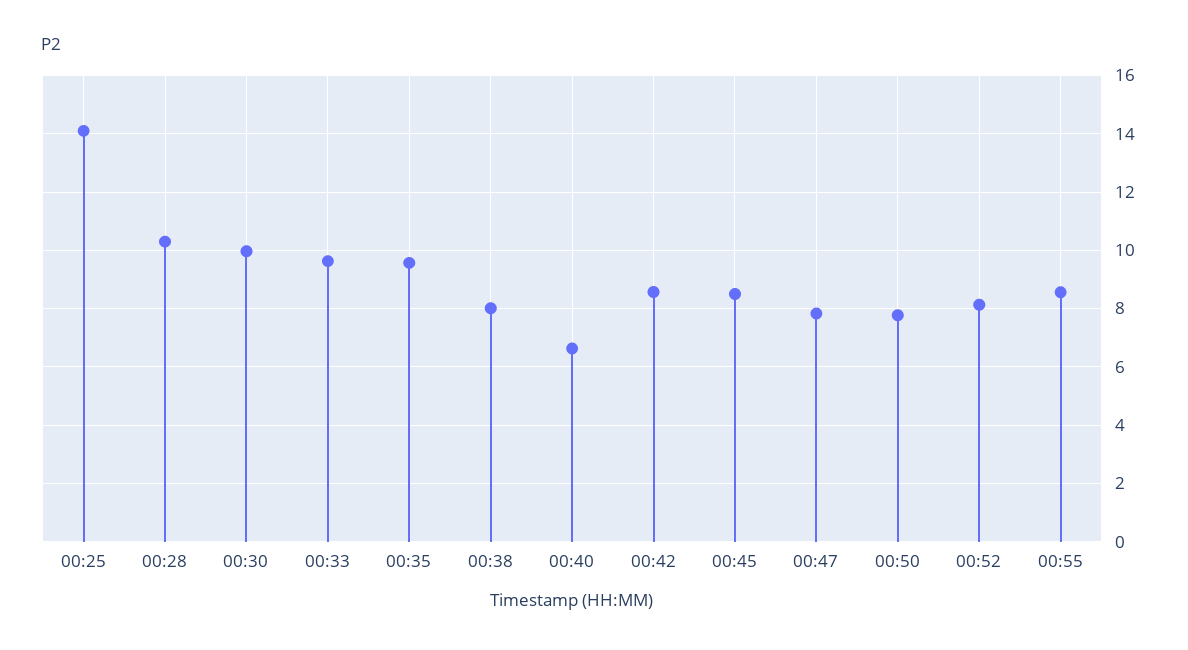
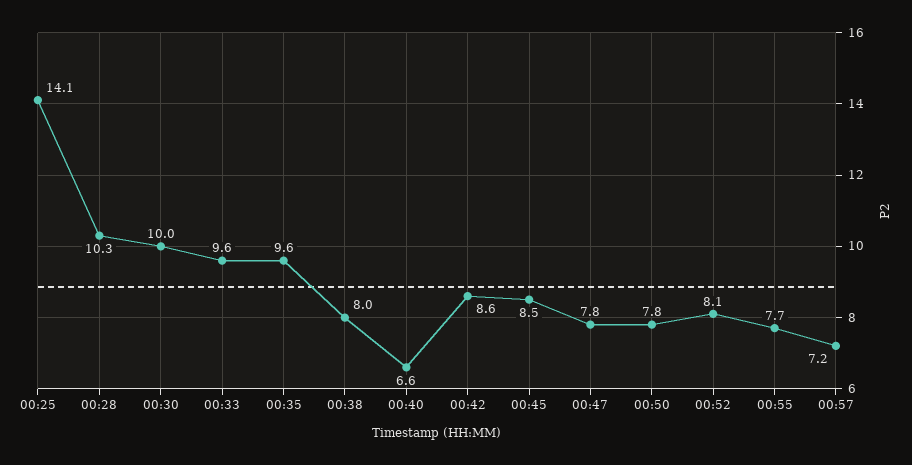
00:55: 8.5 -> 7.7
00:57: none -> 7.2

